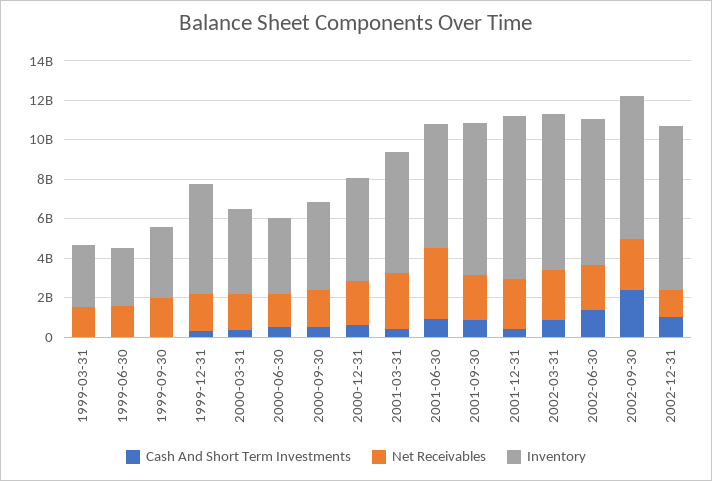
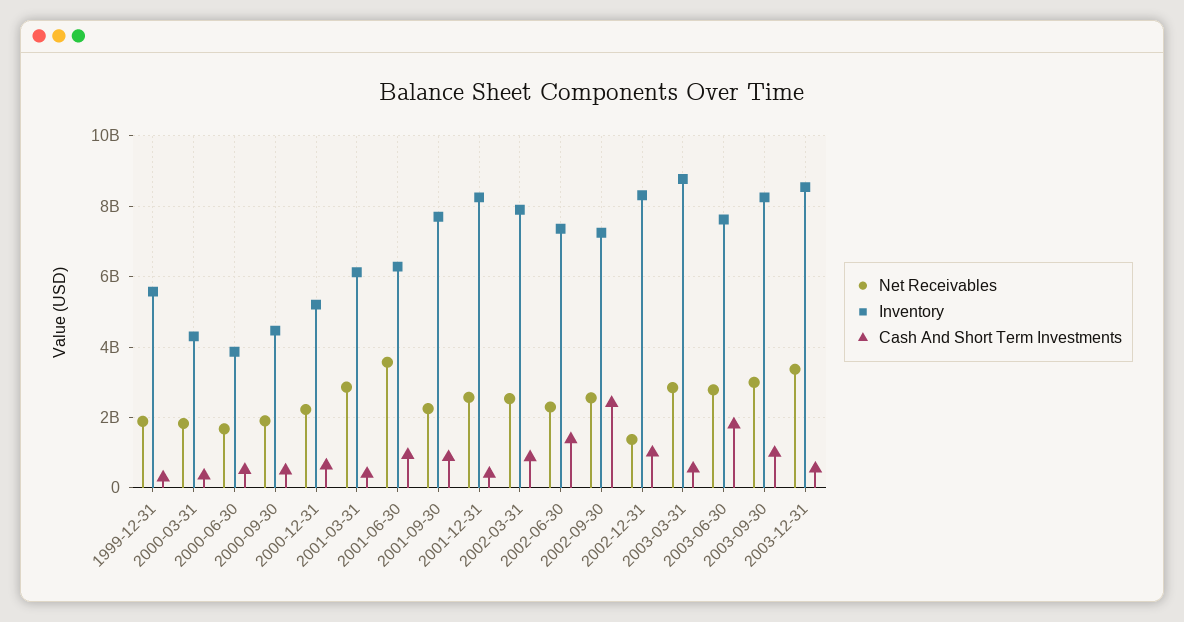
Cash And Short Term Investments, 1999-03-31: 0 -> none
Net Receivables, 1999-03-31: 1500000000 -> none
Inventory, 1999-03-31: 3000000000 -> none
Cash And Short Term Investments, 1999-06-30: 0 -> none
Net Receivables, 1999-06-30: 1500000000 -> none
Inventory, 1999-06-30: 3000000000 -> none
Cash And Short Term Investments, 1999-09-30: 0 -> none
Net Receivables, 1999-09-30: 2000000000 -> none
Inventory, 1999-09-30: 3500000000 -> none
Net Receivables, 2003-03-31: none -> 2800000000
Inventory, 2003-03-31: none -> 8800000000
Cash And Short Term Investments, 2003-03-31: none -> 600000000
Net Receivables, 2003-06-30: none -> 2800000000
Inventory, 2003-06-30: none -> 7600000000
Cash And Short Term Investments, 2003-06-30: none -> 1800000000
Net Receivables, 2003-09-30: none -> 3000000000
Inventory, 2003-09-30: none -> 8200000000
Cash And Short Term Investments, 2003-09-30: none -> 1000000000
Net Receivables, 2003-12-31: none -> 3400000000
Inventory, 2003-12-31: none -> 8600000000
Cash And Short Term Investments, 2003-12-31: none -> 600000000

